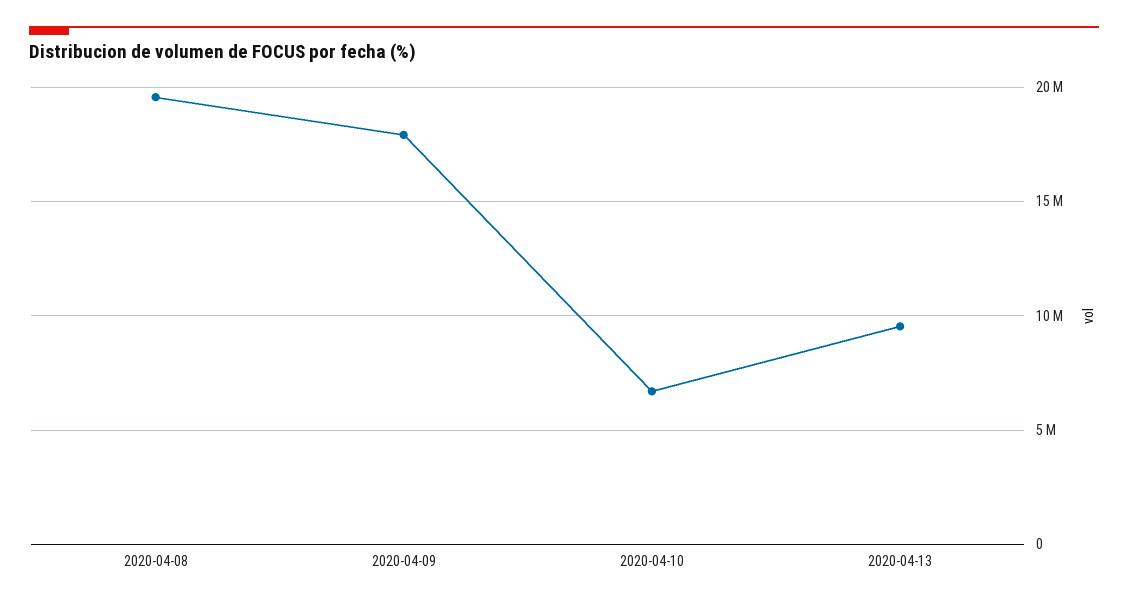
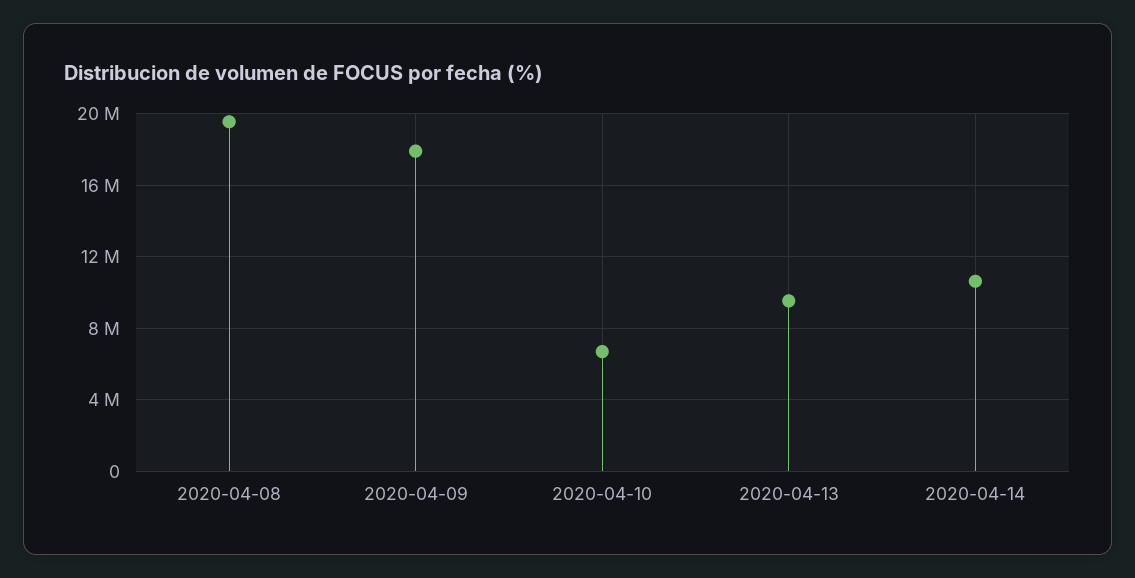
2020-04-14: none -> 10500000

